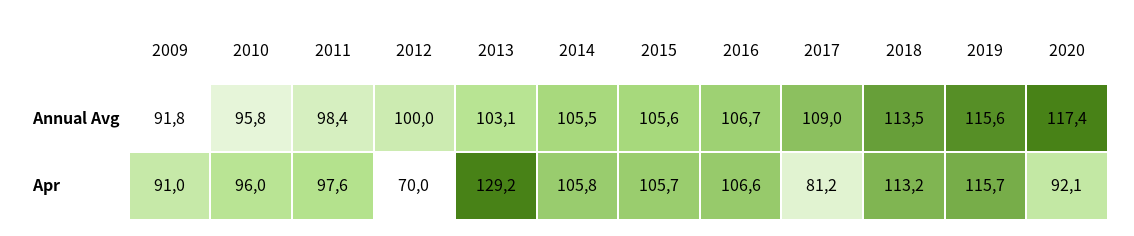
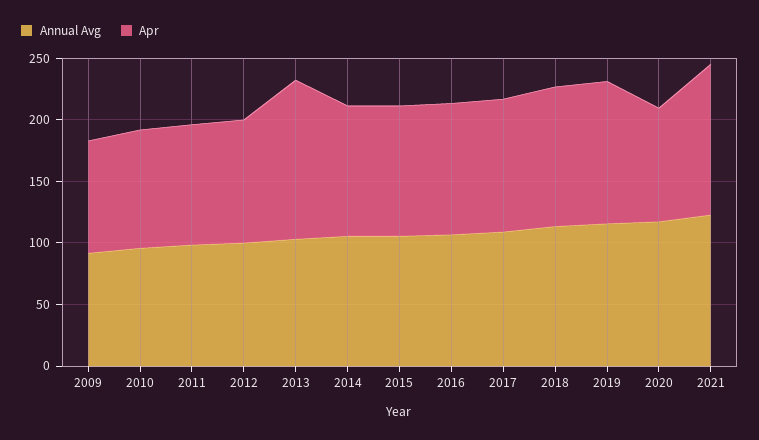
Apr, 2012: 70 -> 100
Apr, 2017: 81.2 -> 110
Annual Avg, 2021: none -> 120
Apr, 2021: none -> 120

